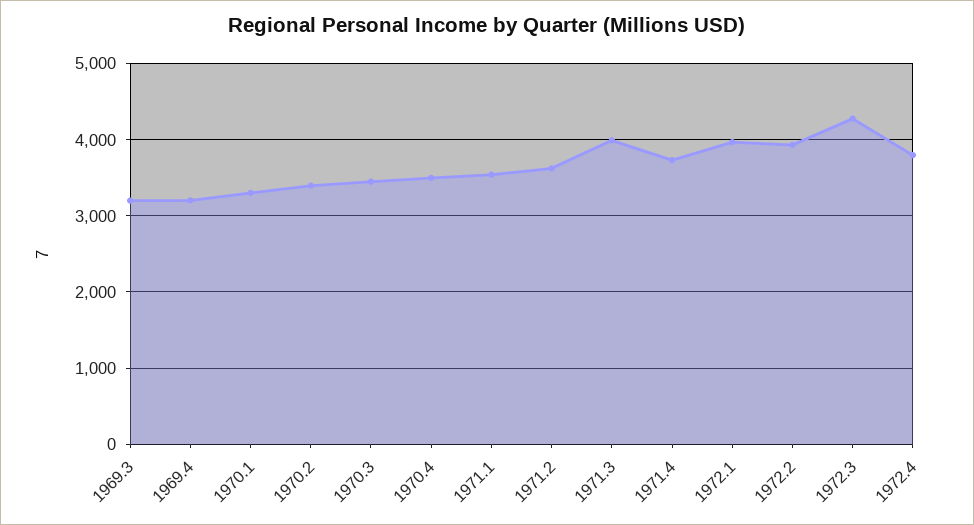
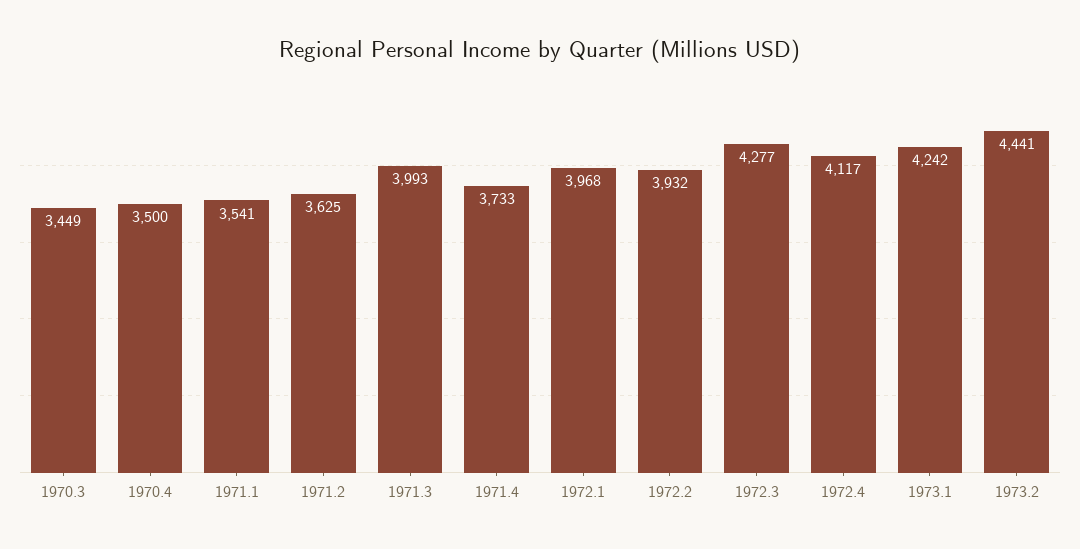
1969.3: 3200 -> none
1969.4: 3200 -> none
1970.1: 3300 -> none
1970.2: 3400 -> none
1972.4: 3800 -> 4117
1973.1: none -> 4242
1973.2: none -> 4441

